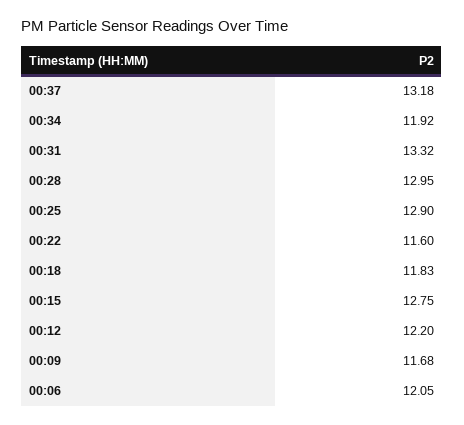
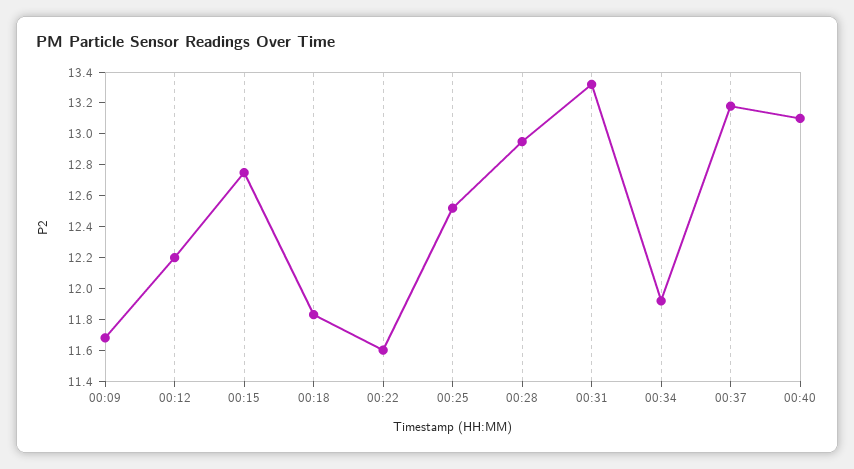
00:25: 12.9 -> 12.5
00:06: 12.05 -> none
00:40: none -> 13.1

